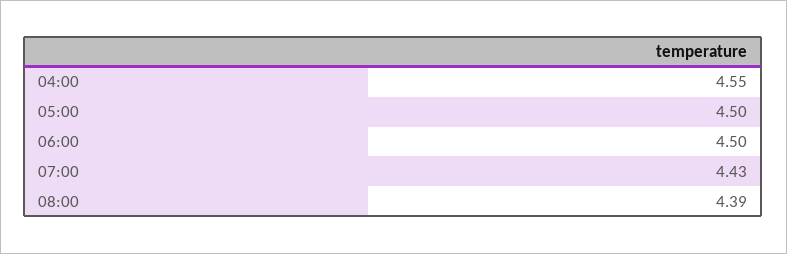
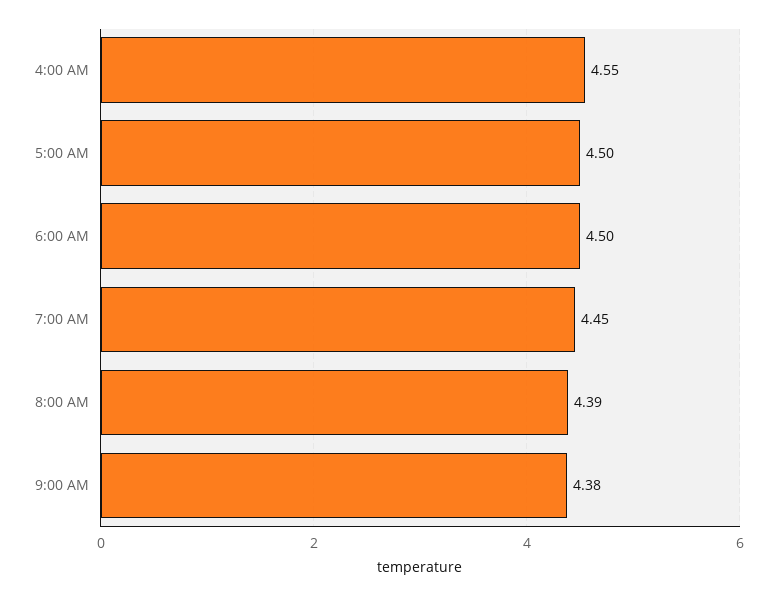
07:00: 4.43 -> 4.45
9:00 AM: none -> 4.38

